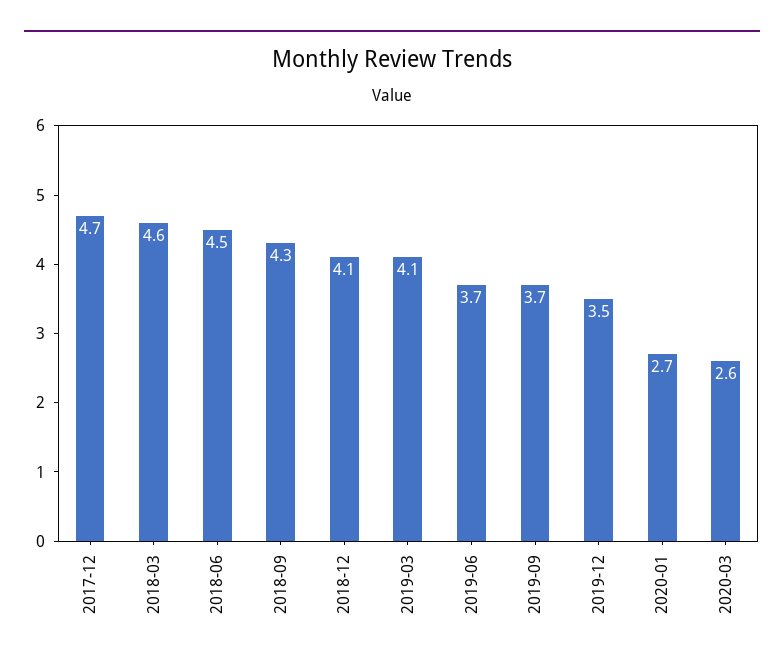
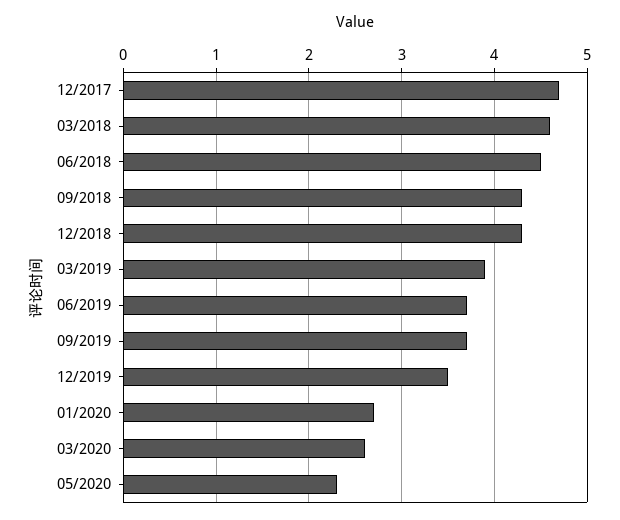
2018-12: 4.1 -> 4.3
2019-03: 4.1 -> 3.9
05/2020: none -> 2.3

